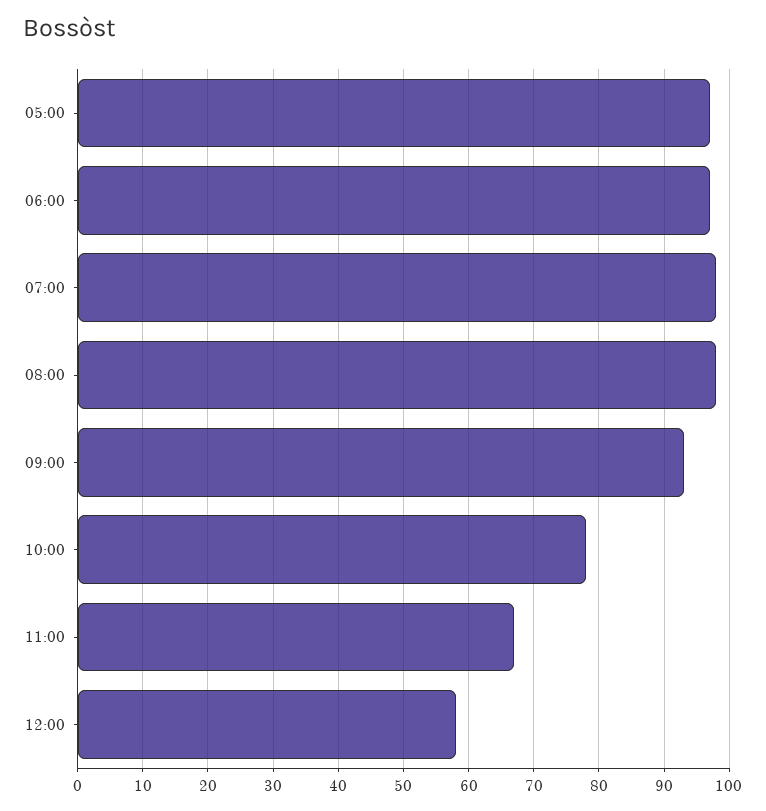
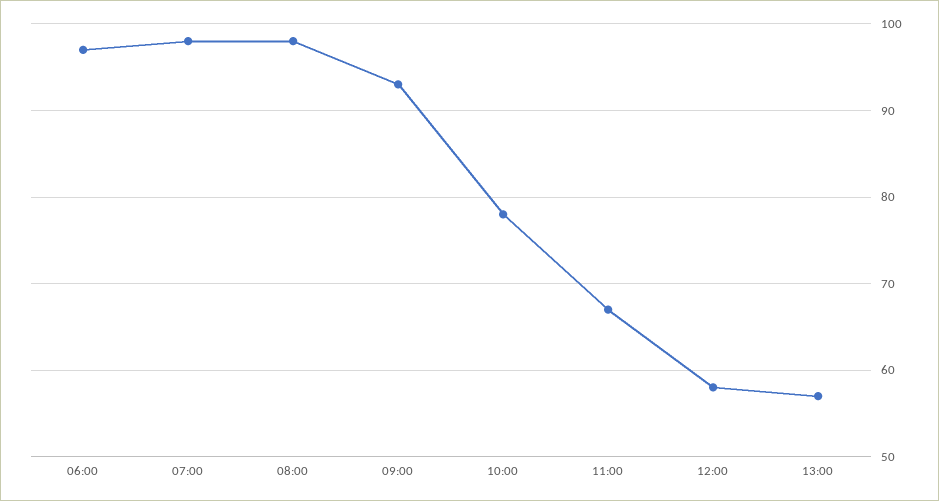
05:00: 97 -> none
13:00: none -> 57

